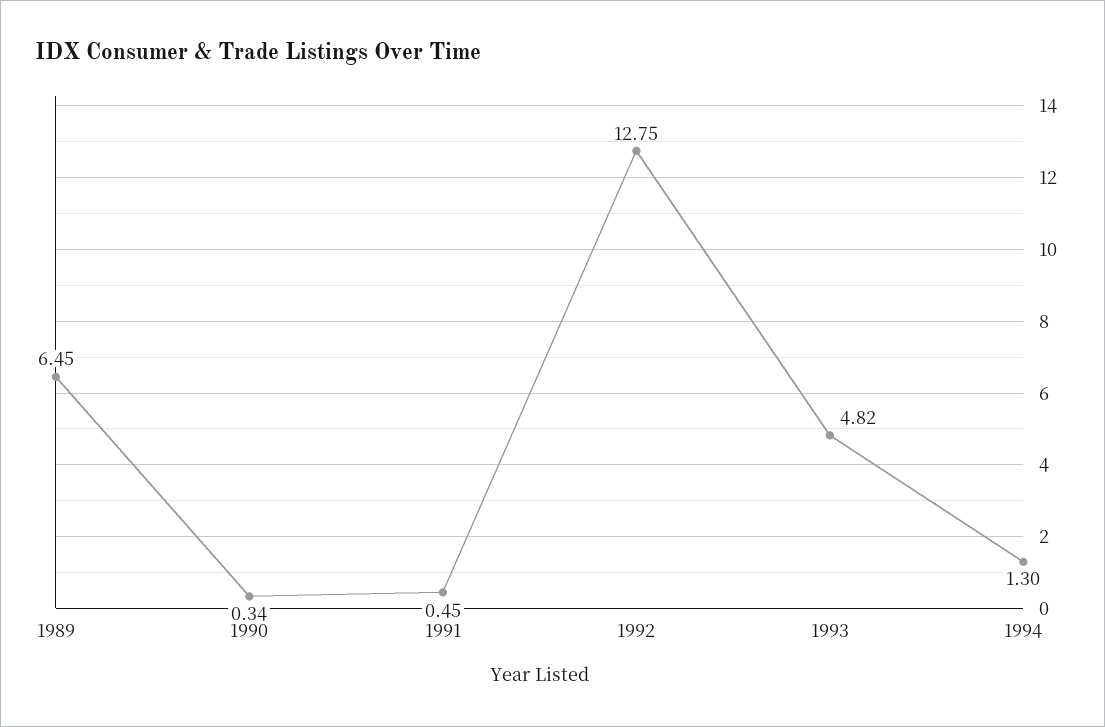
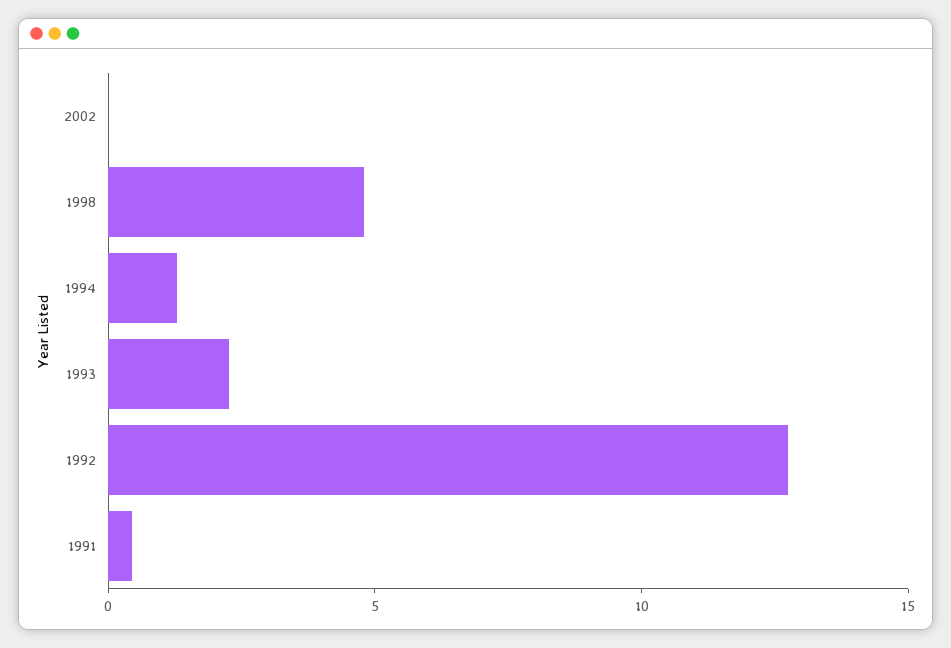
1989: 6.45 -> none
1990: 0.34 -> none
1993: 4.82 -> 2
2002: none -> 0
1998: none -> 5

